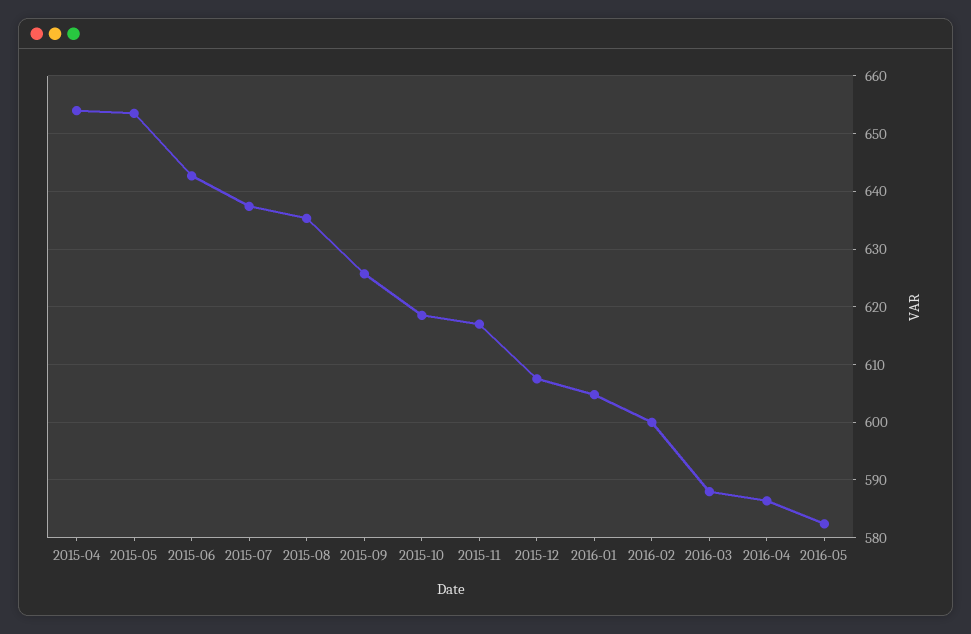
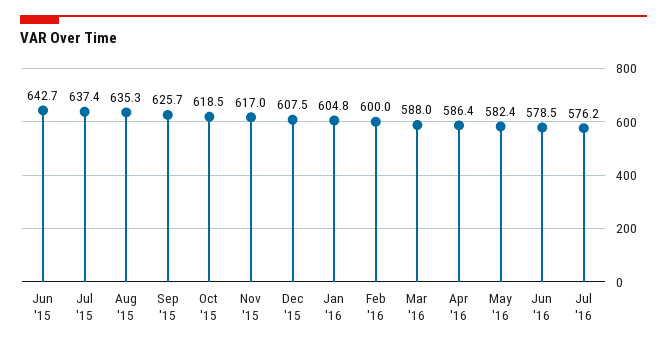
2015-04: 654 -> none
2015-05: 654 -> none
Jun '16: none -> 578.5
Jul '16: none -> 576.2

